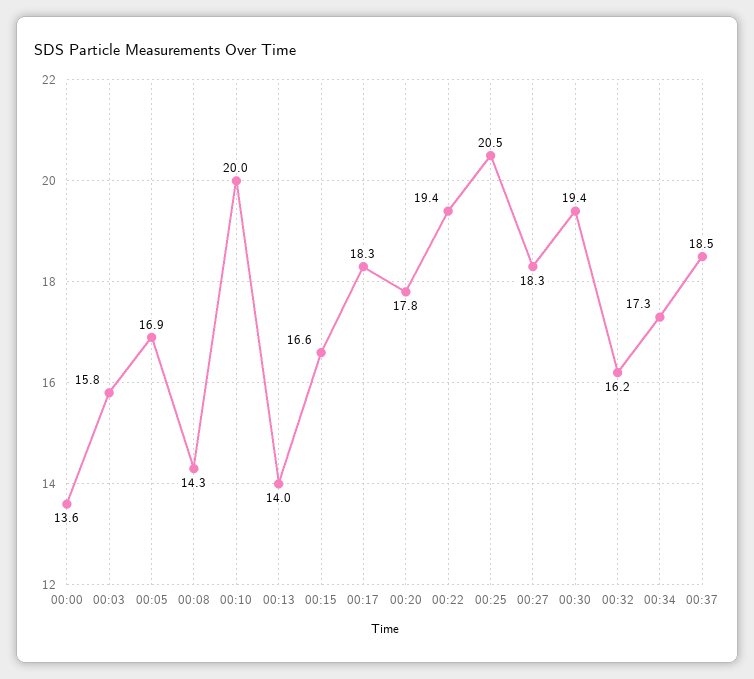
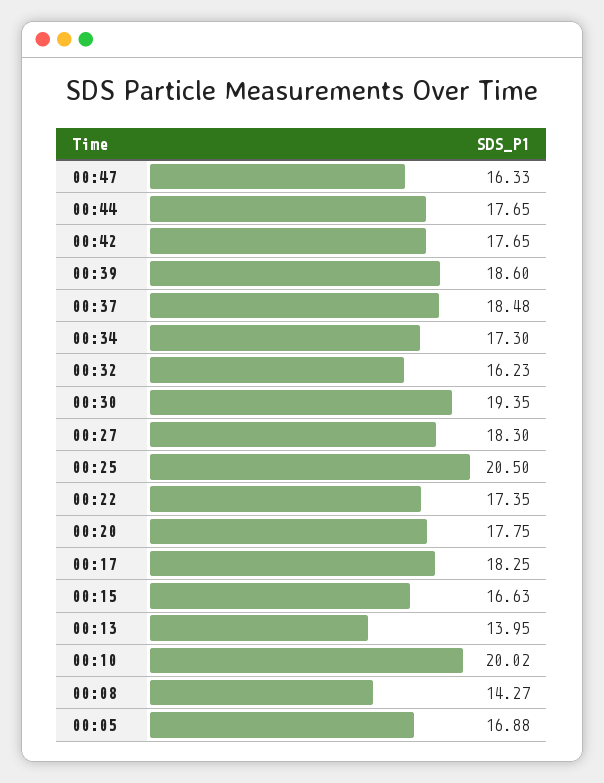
00:00: 13.6 -> none
00:03: 15.8 -> none
00:22: 19.4 -> 17.35
00:47: none -> 16.33
00:44: none -> 17.65
00:42: none -> 17.65
00:39: none -> 18.6

